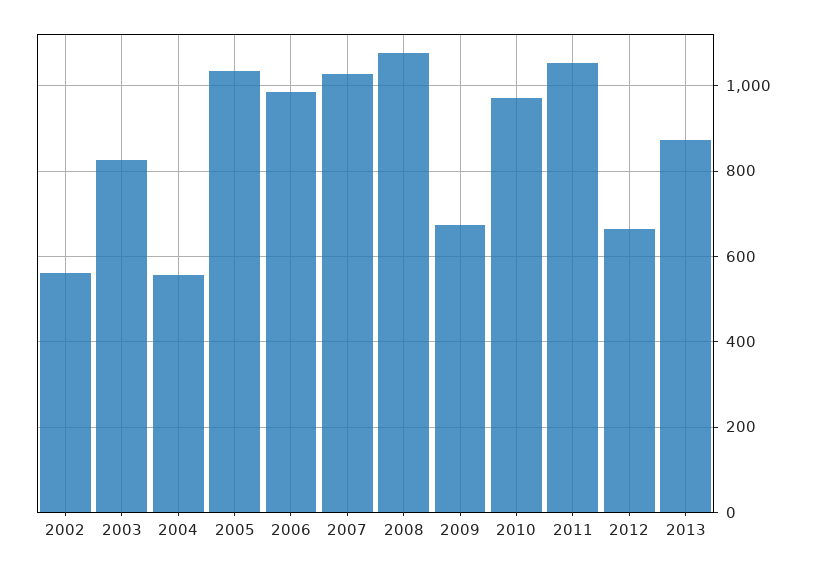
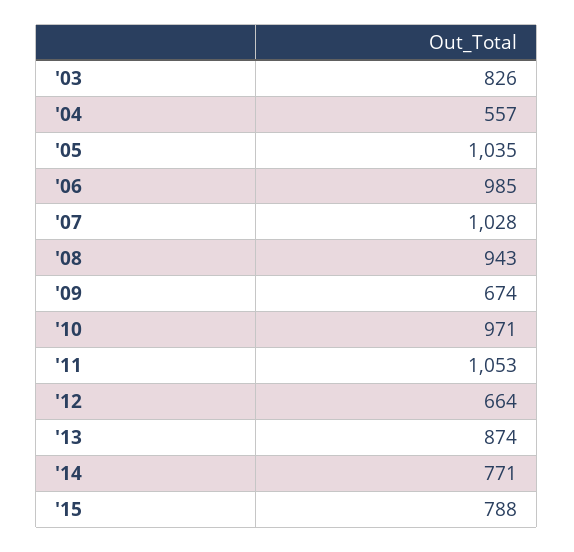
2002: 560 -> none
2008: 1080 -> 943
'14: none -> 771
'15: none -> 788

